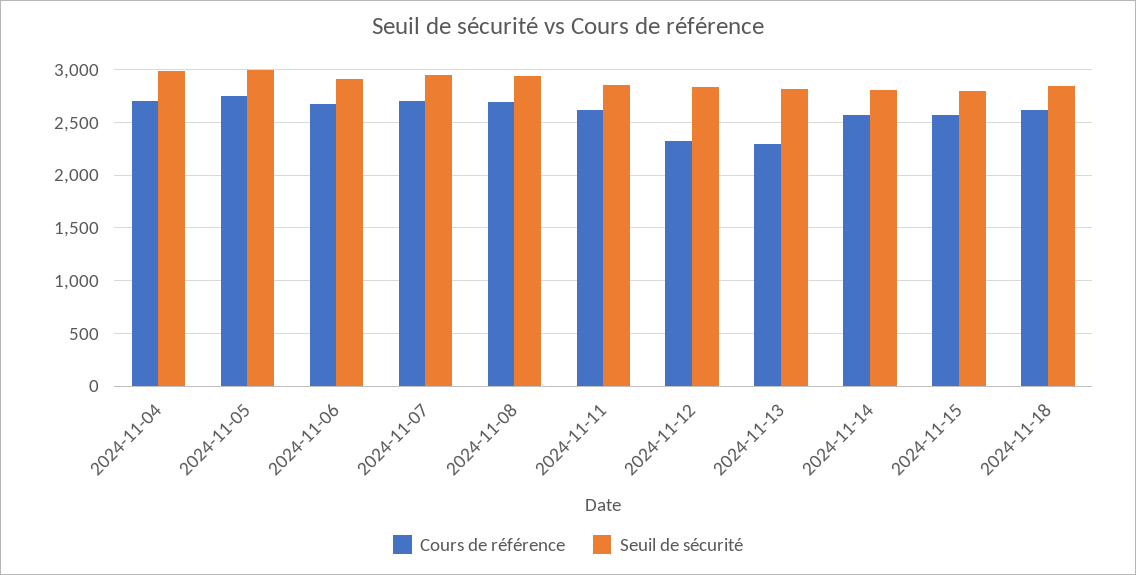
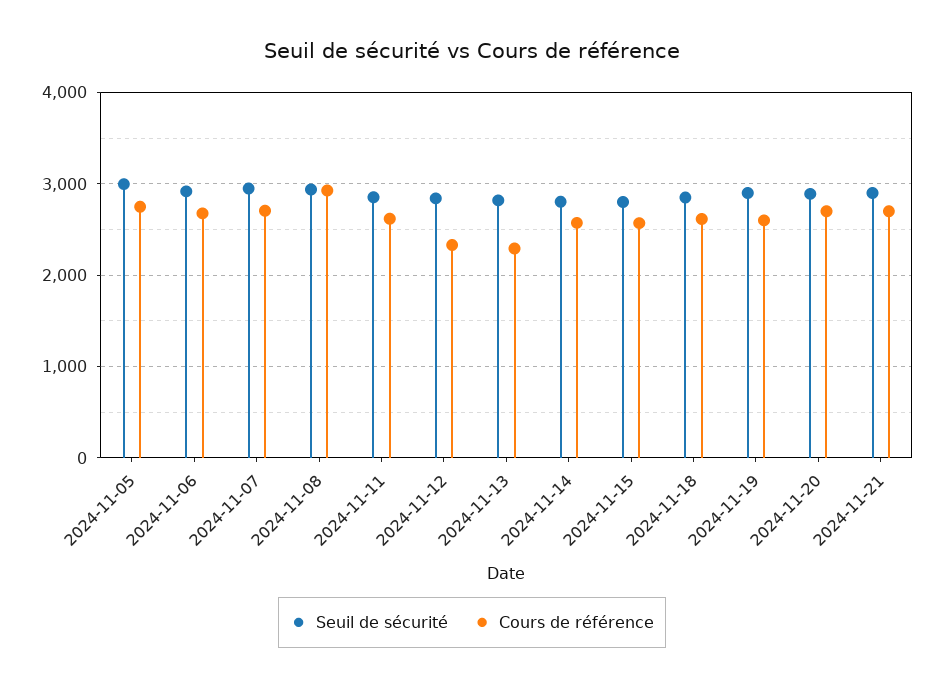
Cours de référence, 2024-11-04: 2700 -> none
Seuil de sécurité, 2024-11-04: 3000 -> none
Cours de référence, 2024-11-08: 2700 -> 2900
Seuil de sécurité, 2024-11-19: none -> 2900
Cours de référence, 2024-11-19: none -> 2600
Seuil de sécurité, 2024-11-20: none -> 2900
Cours de référence, 2024-11-20: none -> 2700
Seuil de sécurité, 2024-11-21: none -> 2900
Cours de référence, 2024-11-21: none -> 2700

